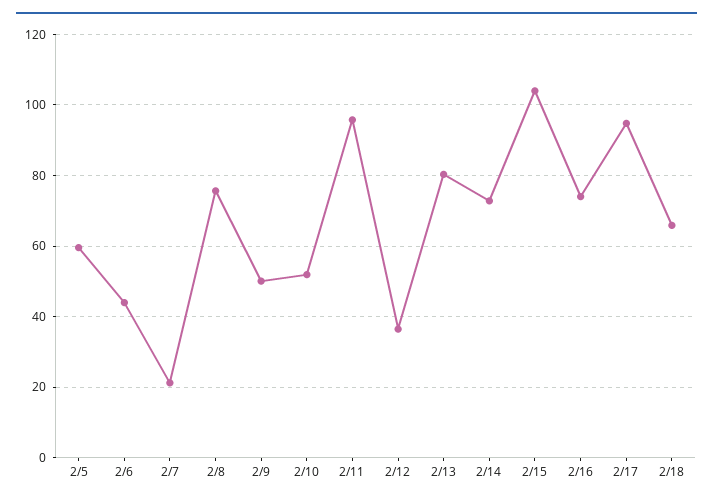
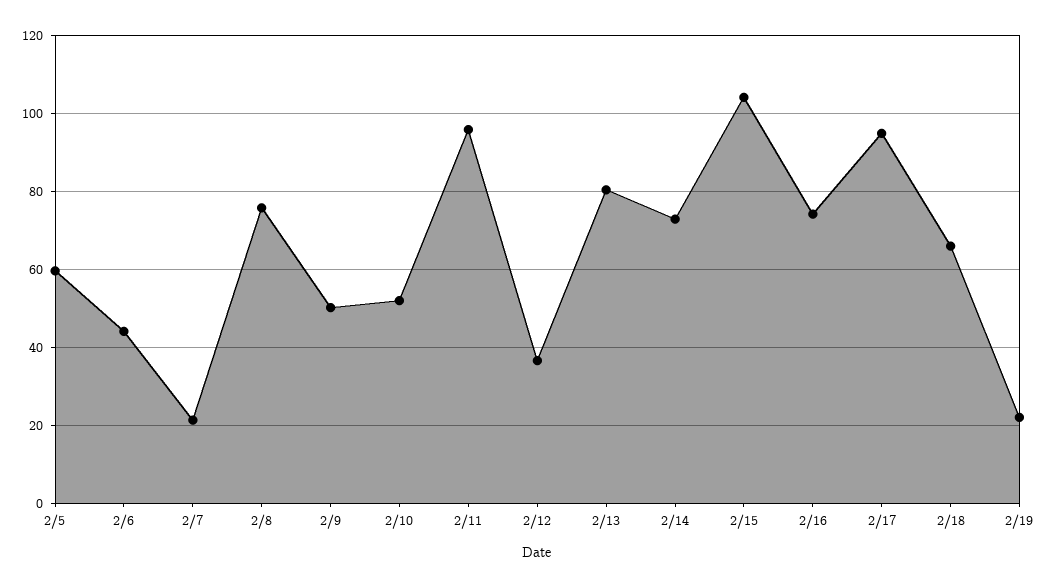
2/19: none -> 22

